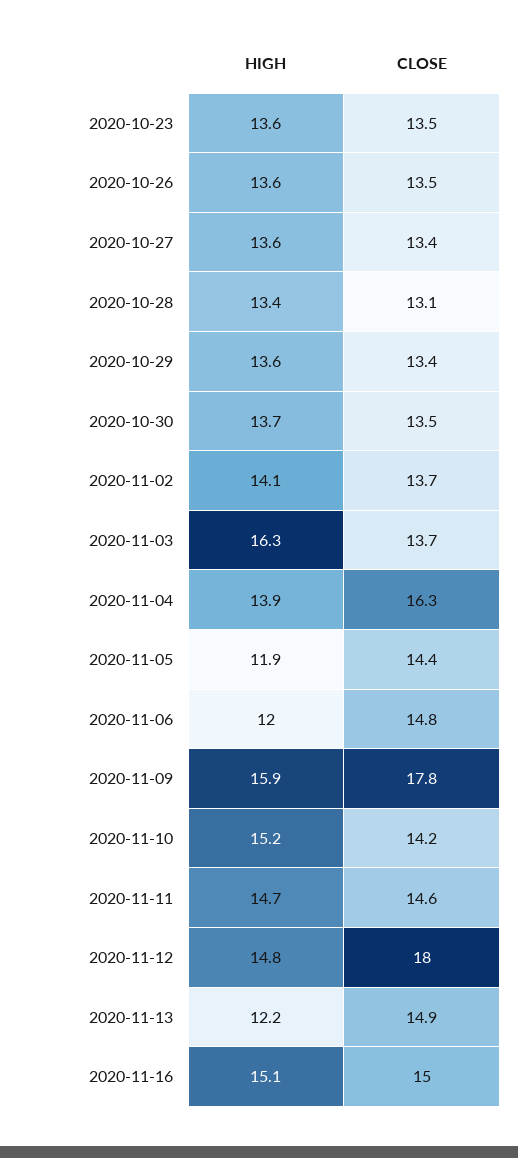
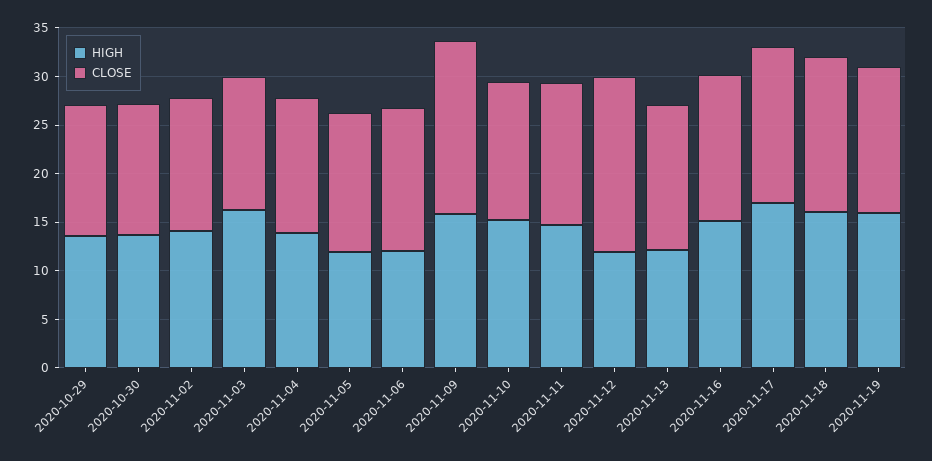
HIGH, 2020-10-23: 13.6 -> none
CLOSE, 2020-10-23: 13.5 -> none
HIGH, 2020-10-26: 13.6 -> none
CLOSE, 2020-10-26: 13.5 -> none
HIGH, 2020-10-27: 13.6 -> none
CLOSE, 2020-10-27: 13.4 -> none
HIGH, 2020-10-28: 13.4 -> none
CLOSE, 2020-10-28: 13.1 -> none
CLOSE, 2020-11-04: 16.3 -> 14
HIGH, 2020-11-12: 14.8 -> 12
HIGH, 2020-11-17: none -> 17
CLOSE, 2020-11-17: none -> 16
HIGH, 2020-11-18: none -> 16
CLOSE, 2020-11-18: none -> 16
HIGH, 2020-11-19: none -> 16
CLOSE, 2020-11-19: none -> 15

